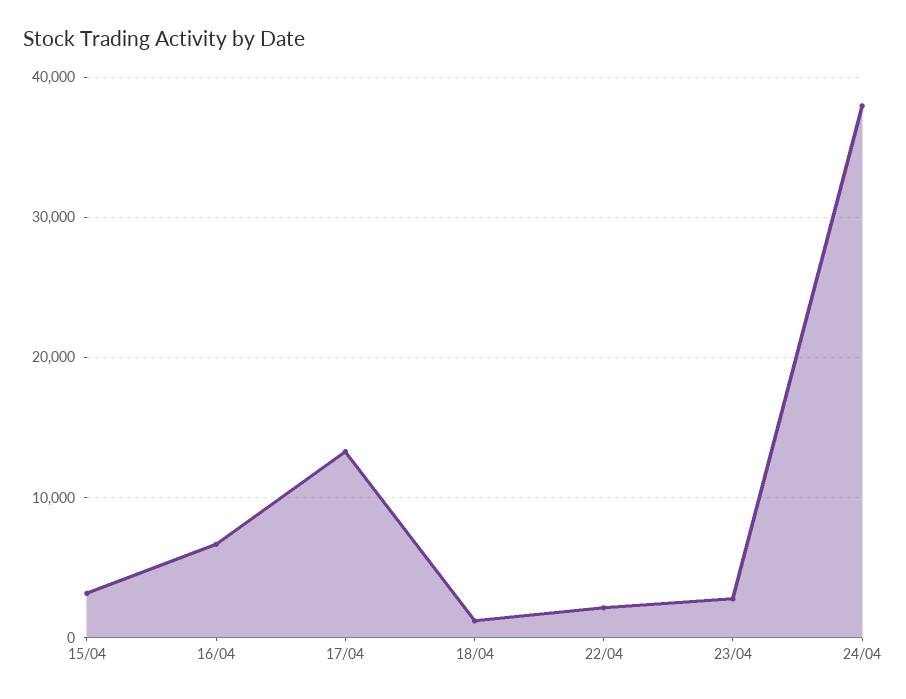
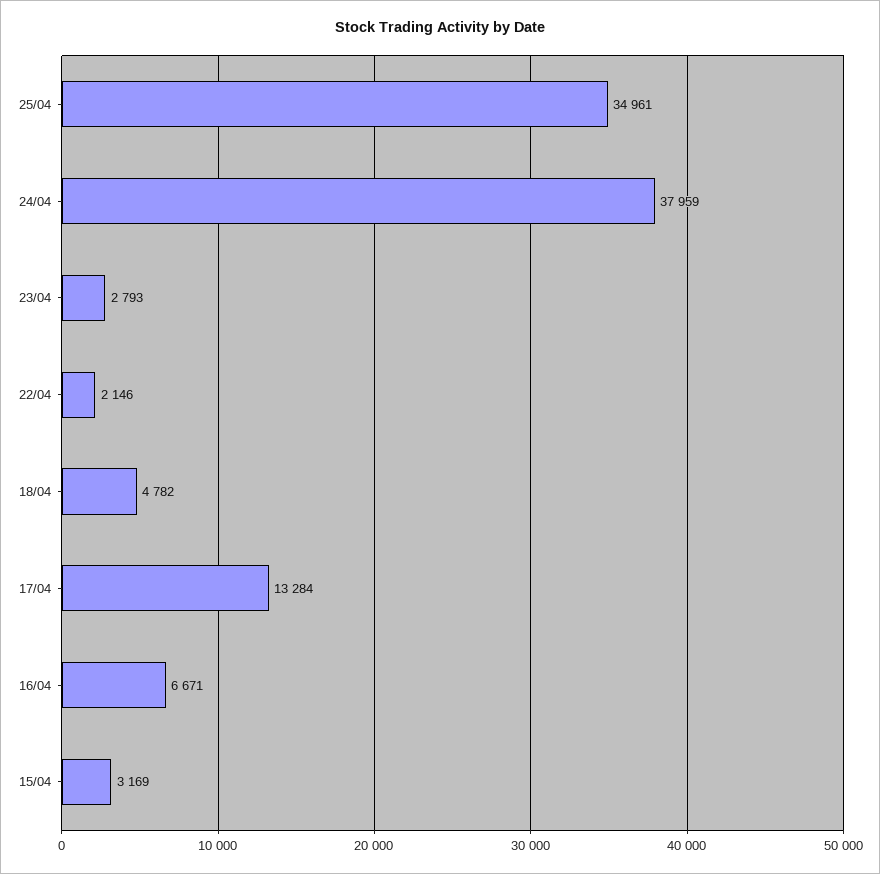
18/04: 1000 -> 4782
25/04: none -> 34961

